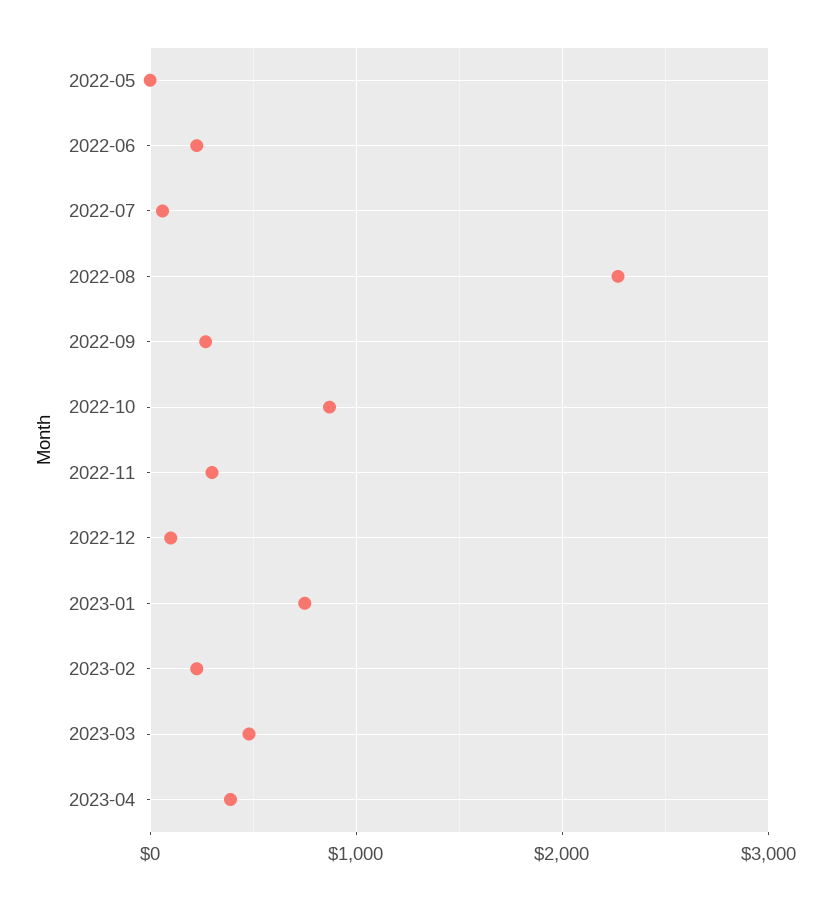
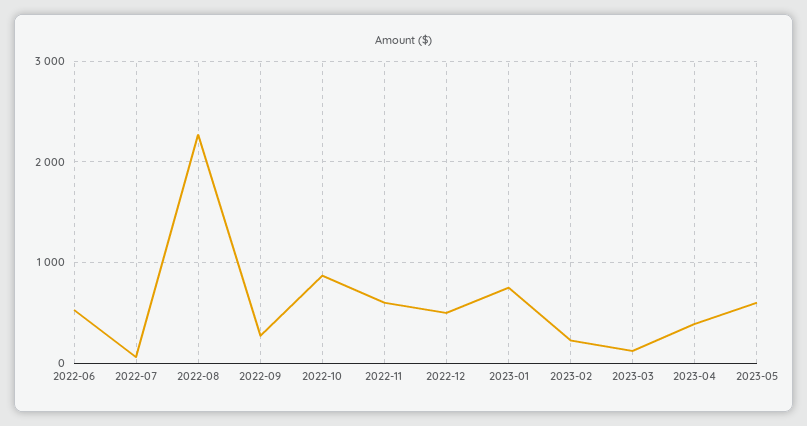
2022-05: 0 -> none
2022-06: 200 -> 500
2022-11: 300 -> 600
2022-12: 100 -> 500
2023-03: 500 -> 100
2023-05: none -> 600

